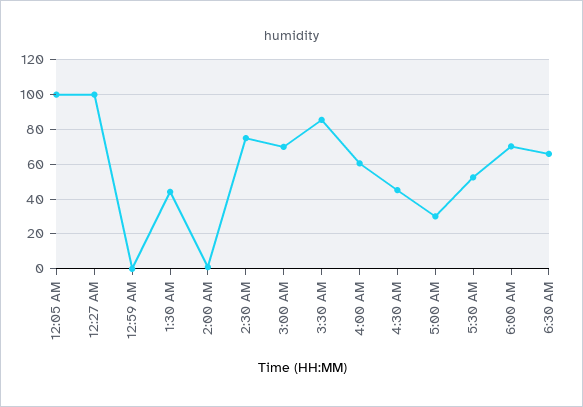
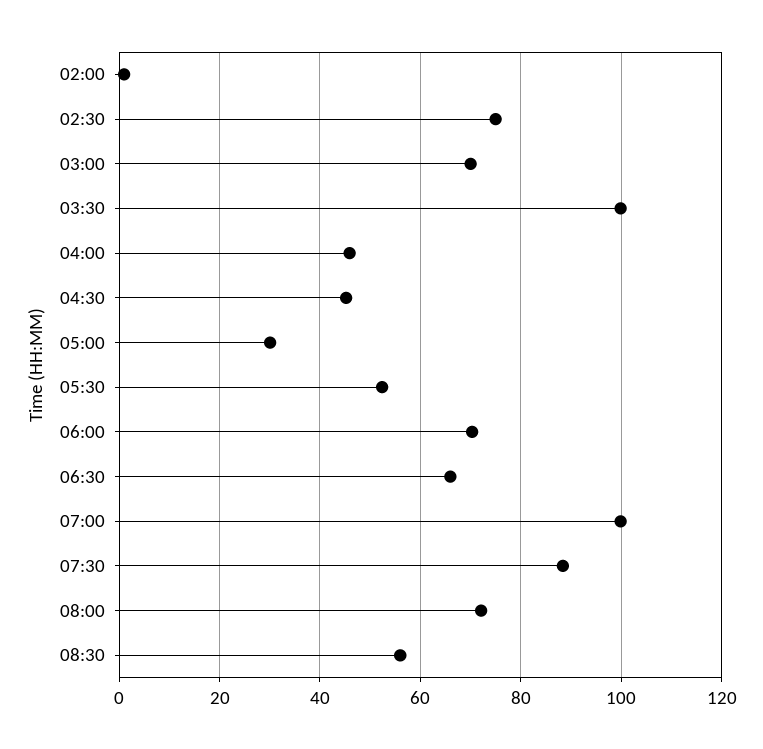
12:05 AM: 100 -> none
12:27 AM: 100 -> none
12:59 AM: 0 -> none
1:30 AM: 45 -> none
3:30 AM: 85 -> 100
4:00 AM: 60 -> 46
07:00: none -> 100
07:30: none -> 88
08:00: none -> 72
08:30: none -> 56

